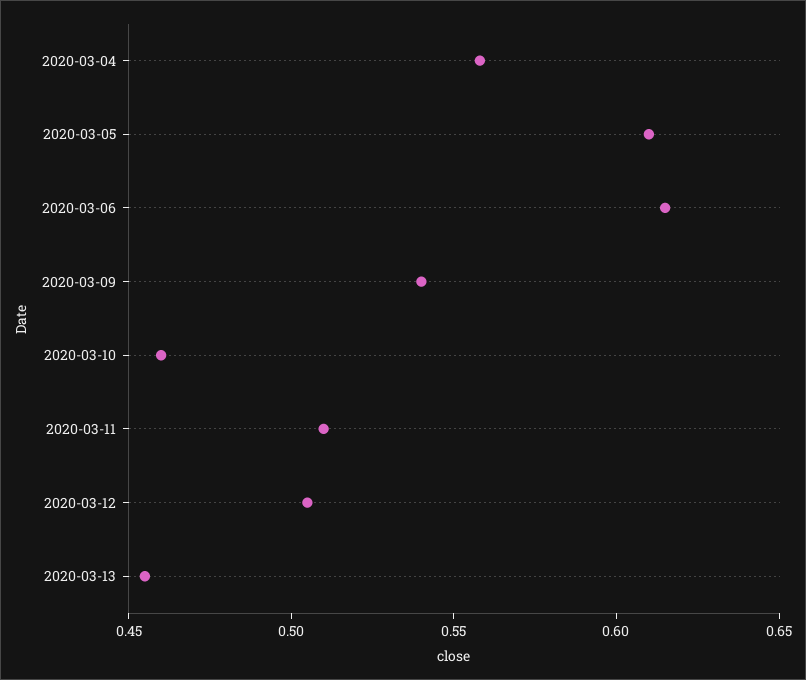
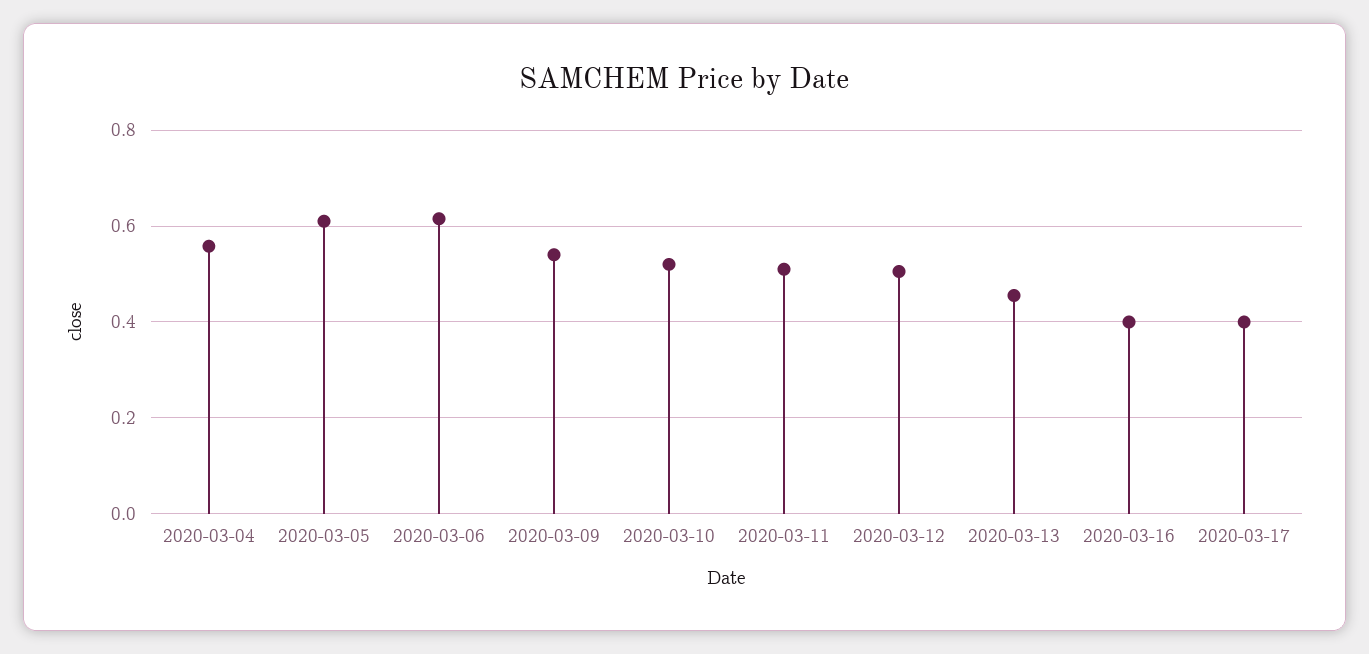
2020-03-10: 0.46 -> 0.52
2020-03-16: none -> 0.4
2020-03-17: none -> 0.4

